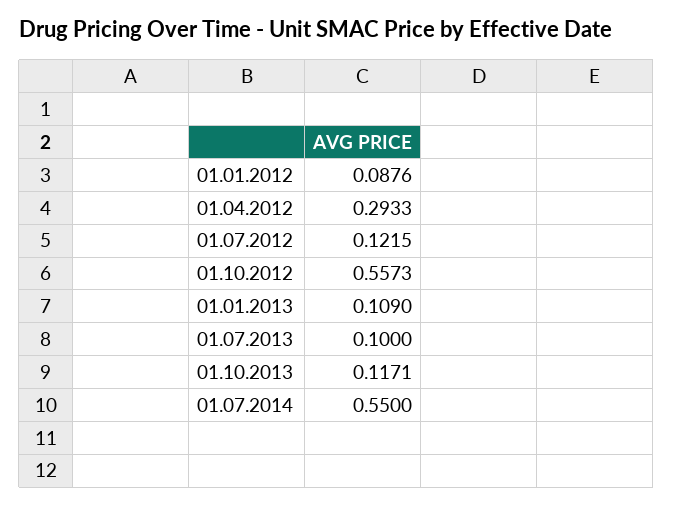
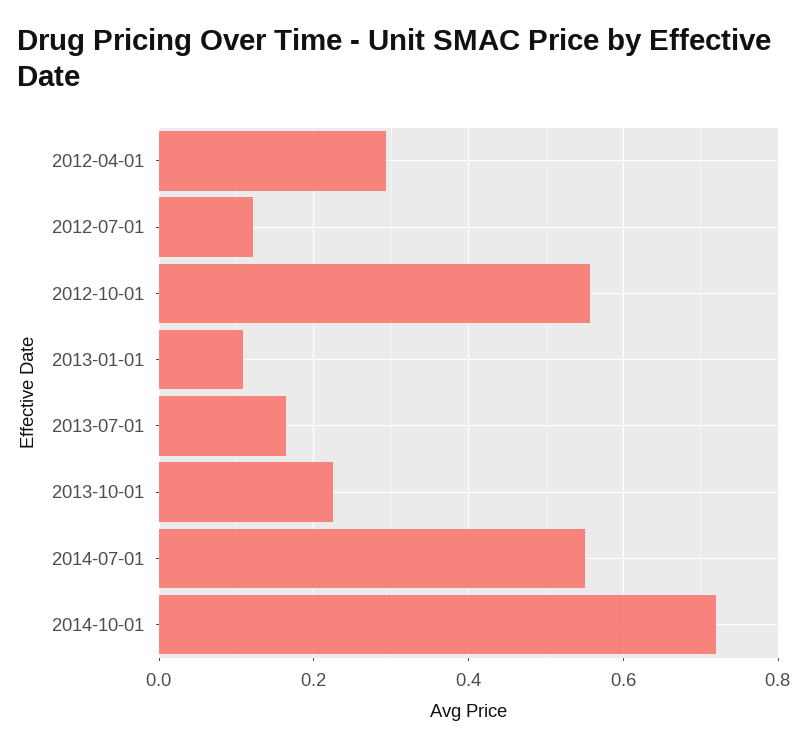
01.01.2012: 0.0876 -> none
01.07.2013: 0.1 -> 0.16
01.10.2013: 0.1171 -> 0.22
2014-10-01: none -> 0.72

